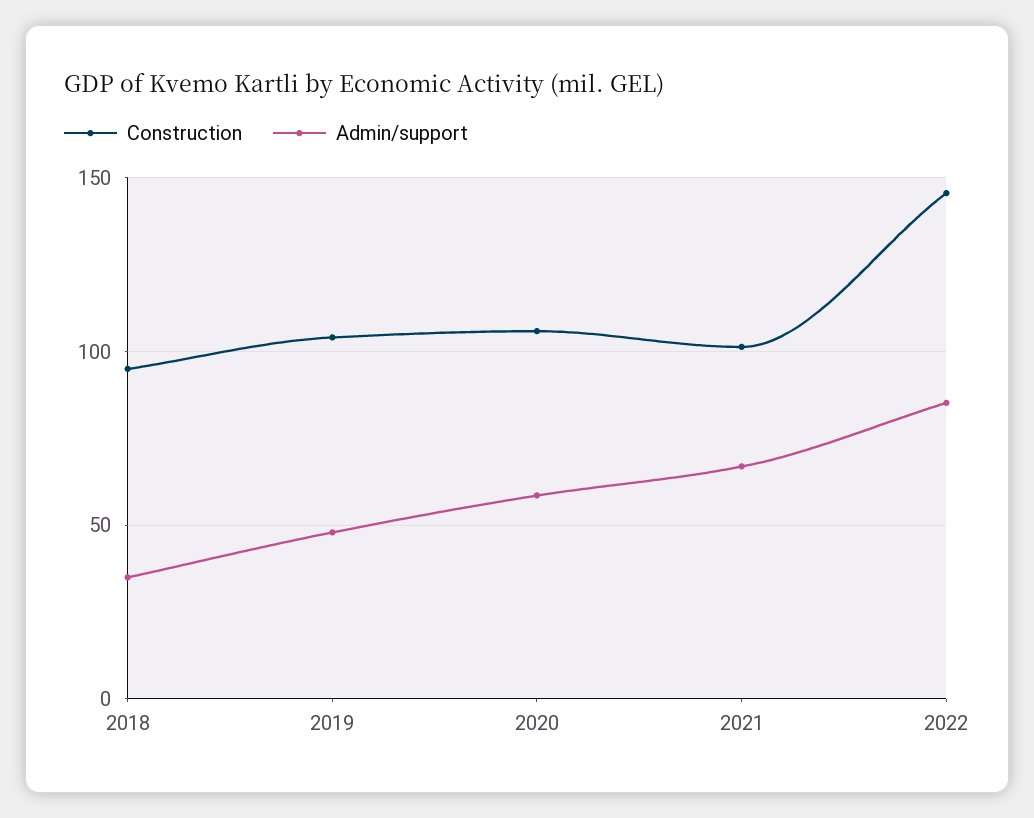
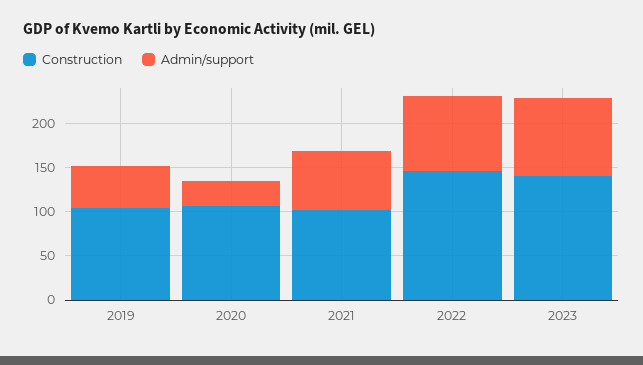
Construction, 2018: 95 -> none
Admin/support, 2018: 35 -> none
Admin/support, 2020: 60 -> 30
Construction, 2023: none -> 140
Admin/support, 2023: none -> 90

